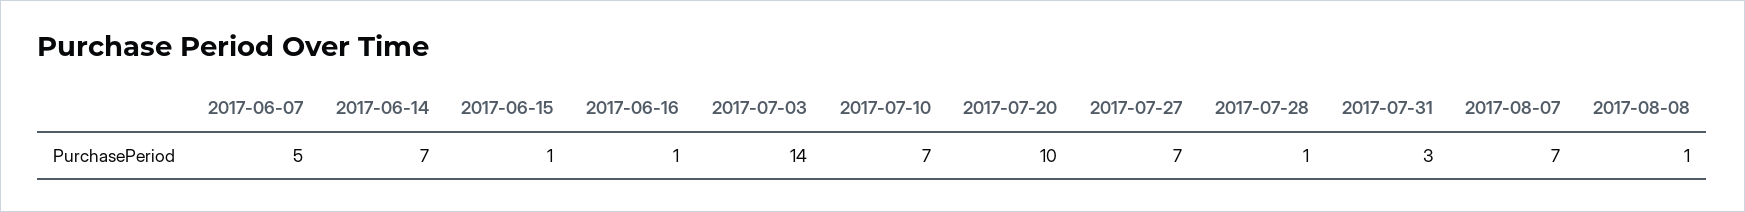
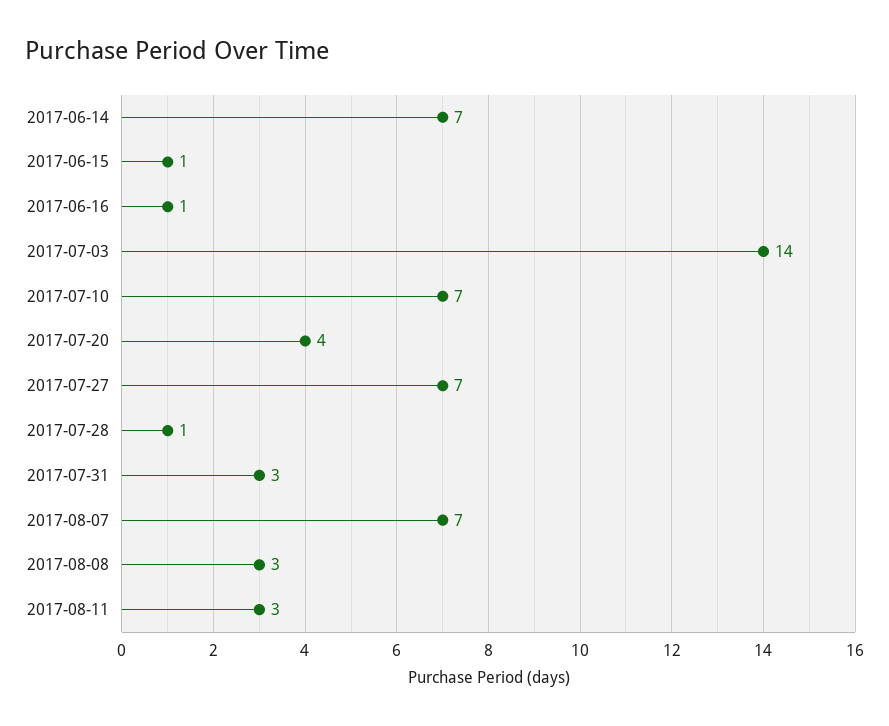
2017-06-07: 5 -> none
2017-07-20: 10 -> 4
2017-08-08: 1 -> 3
2017-08-11: none -> 3

